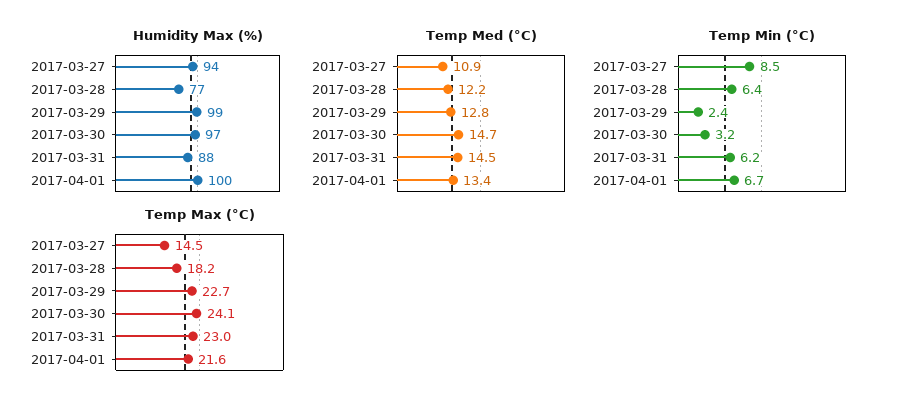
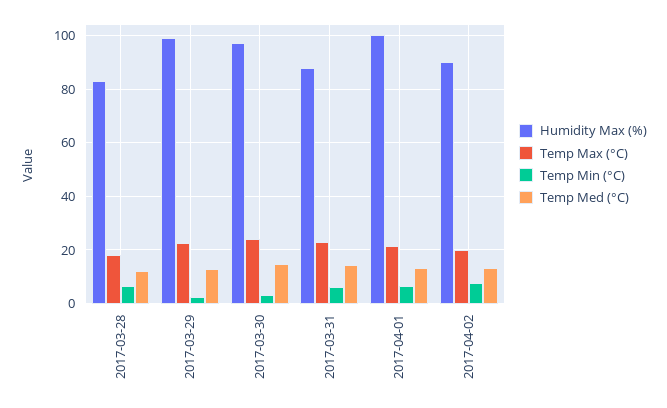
Humidity Max (%), 2017-03-27: 94 -> none
Humidity Max (%), 2017-03-28: 77 -> 82.5
Temp Med (°C), 2017-03-27: 10.9 -> none
Temp Min (°C), 2017-03-27: 8.5 -> none
Temp Max (°C), 2017-03-27: 14.5 -> none
Humidity Max (%), 2017-04-02: none -> 90
Temp Max (°C), 2017-04-02: none -> 20
Temp Min (°C), 2017-04-02: none -> 7.5
Temp Med (°C), 2017-04-02: none -> 12.5

